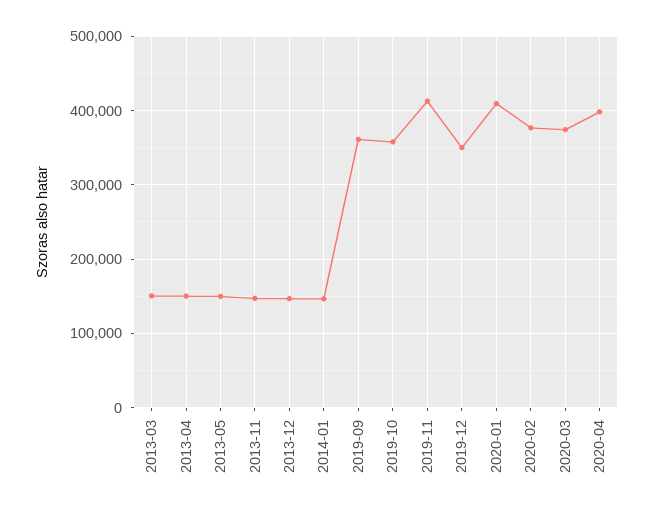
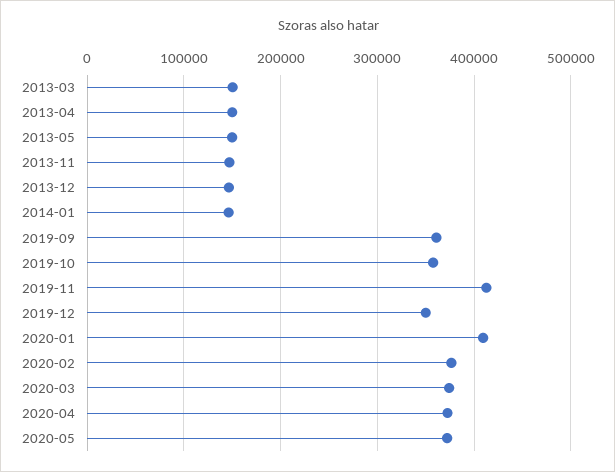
2020-04: 400000 -> 370000
2020-05: none -> 370000

